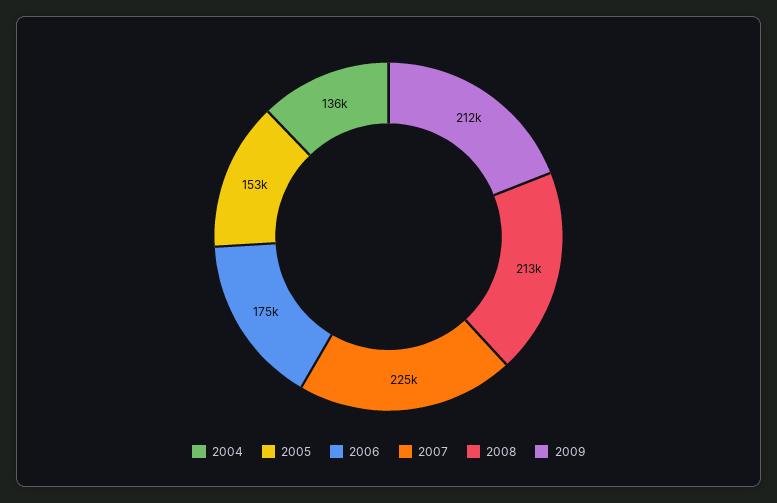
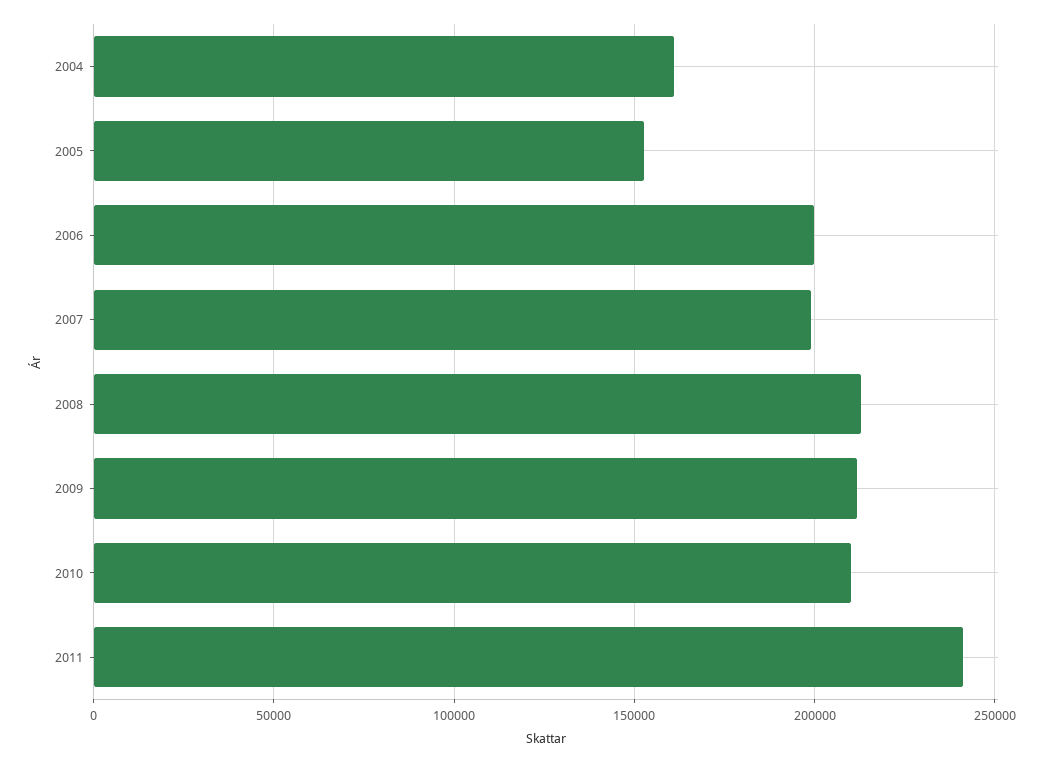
2004: 136000 -> 160000
2006: 175000 -> 200000
2007: 225000 -> 200000
2010: none -> 210000
2011: none -> 240000

